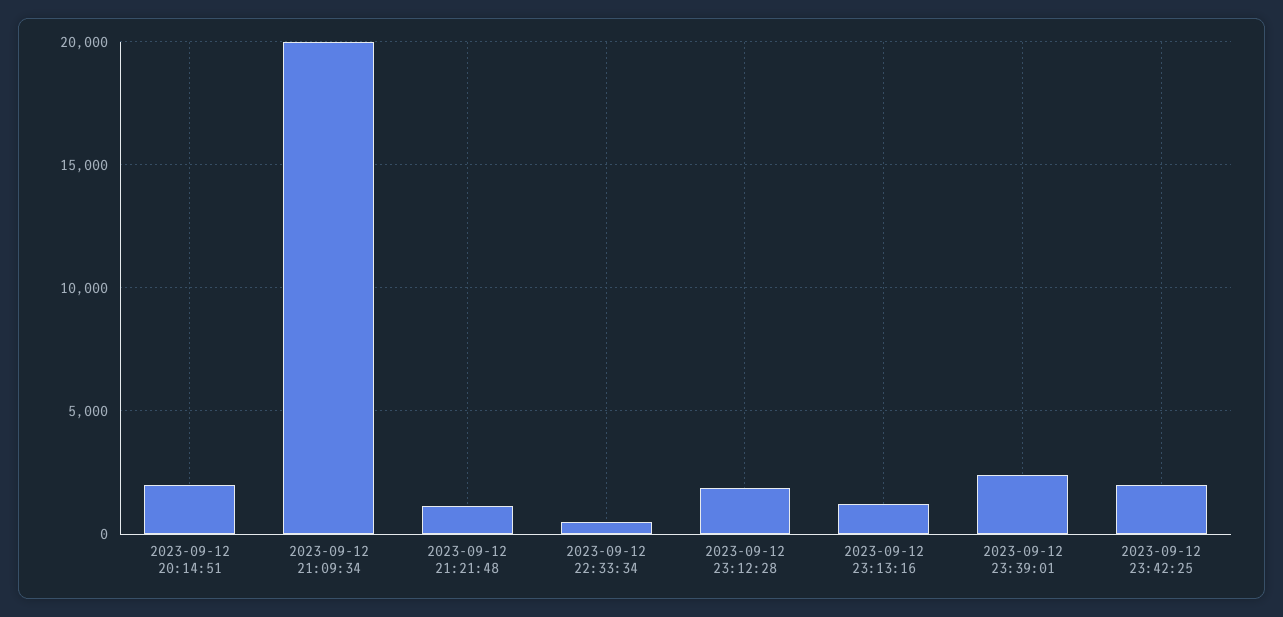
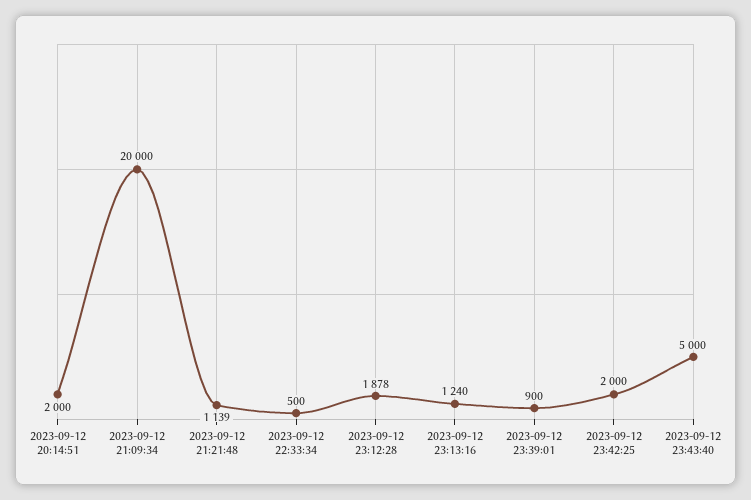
2023-09-12 23:39:01: 2500 -> 900
2023-09-12 23:43:40: none -> 5000

